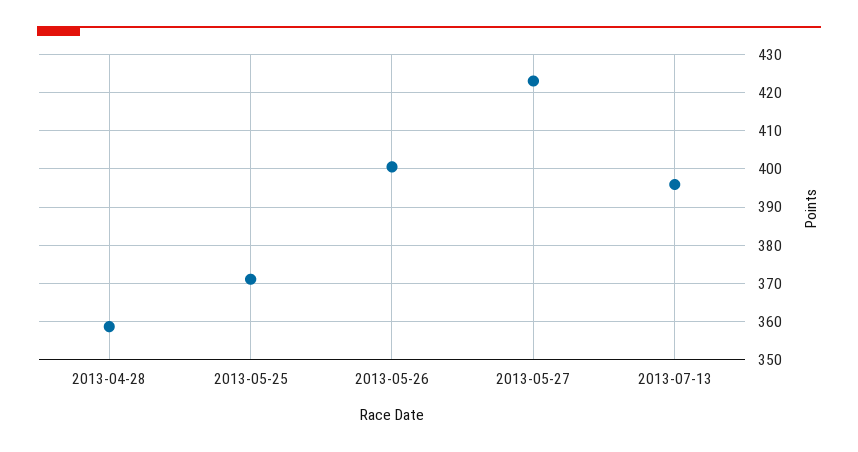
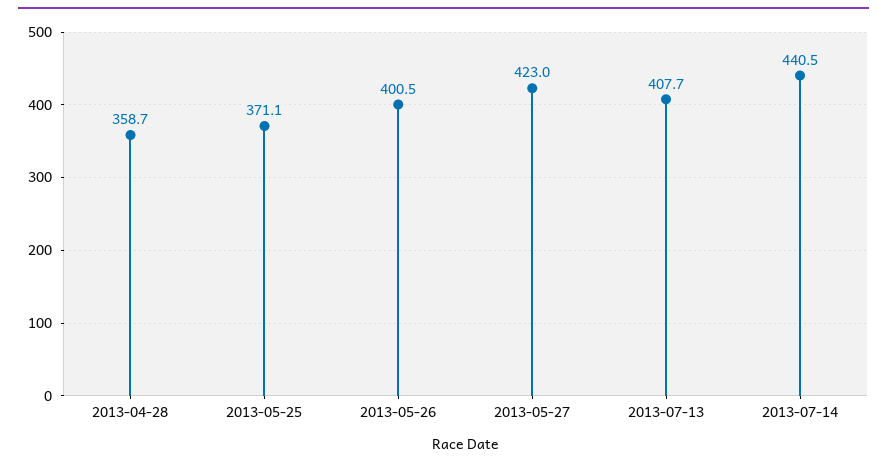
2013-07-13: 396 -> 407.7
2013-07-14: none -> 440.5

